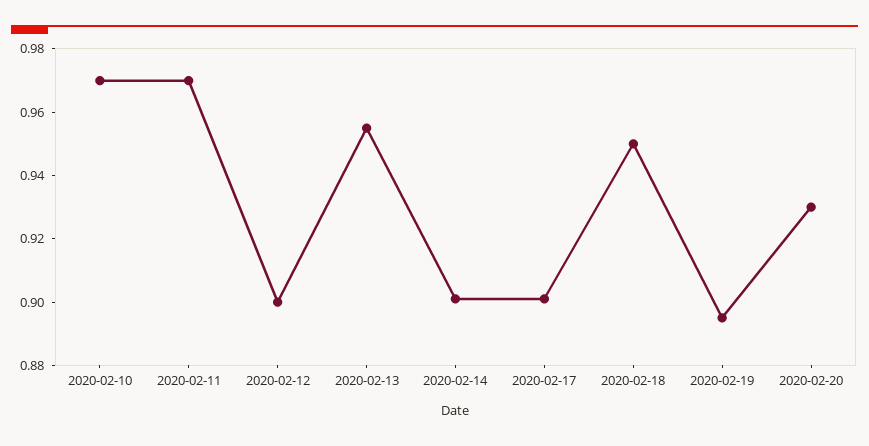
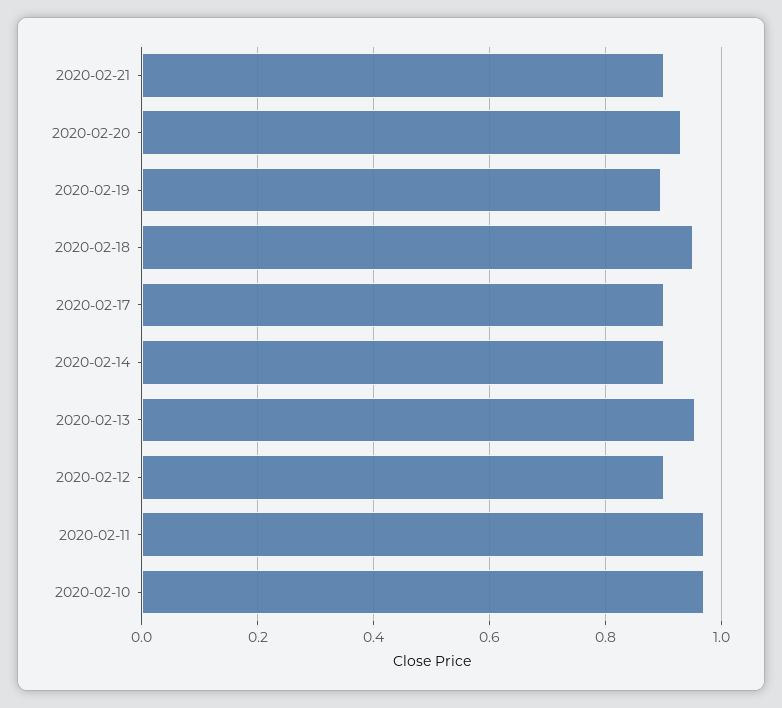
2020-02-21: none -> 0.9

